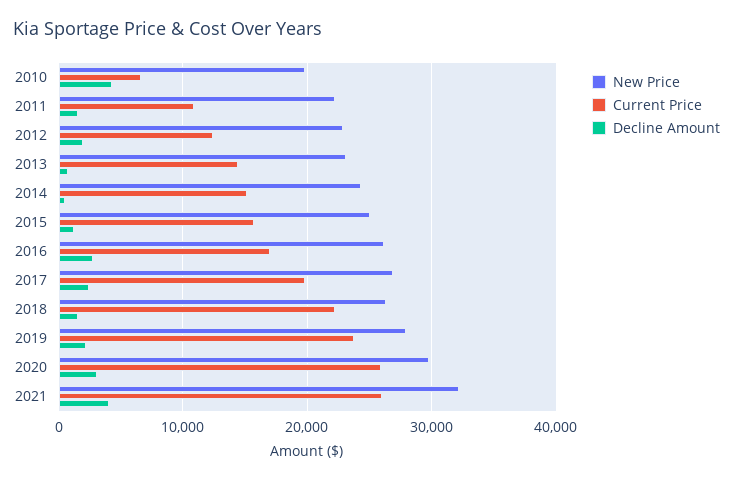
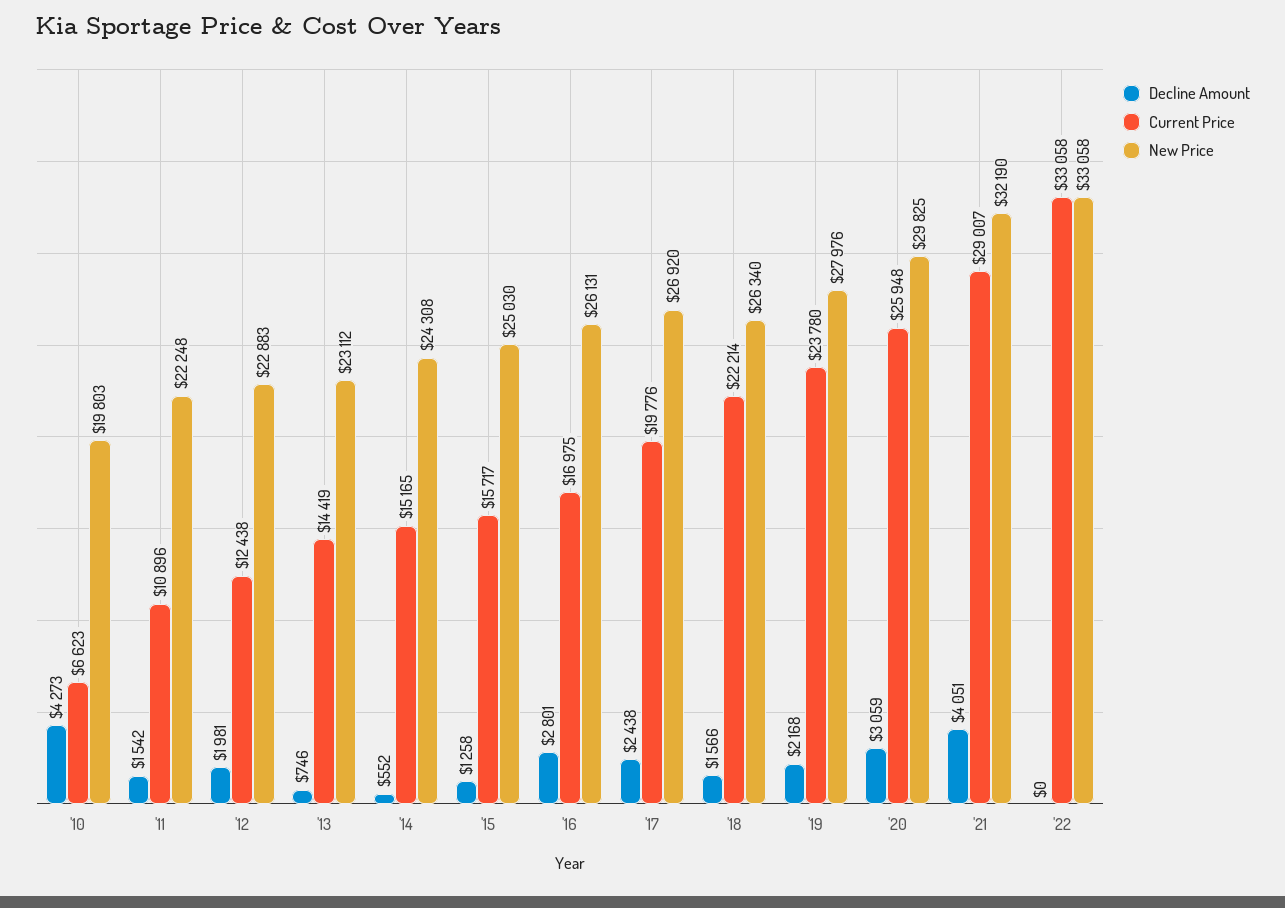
Current Price, 2021: 26000 -> 29007
Decline Amount, '22: none -> 0
Current Price, '22: none -> 33058
New Price, '22: none -> 33058

